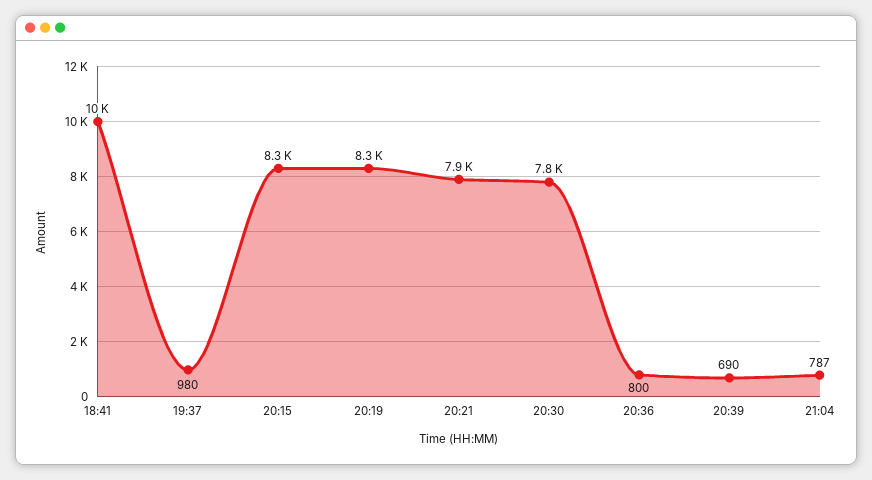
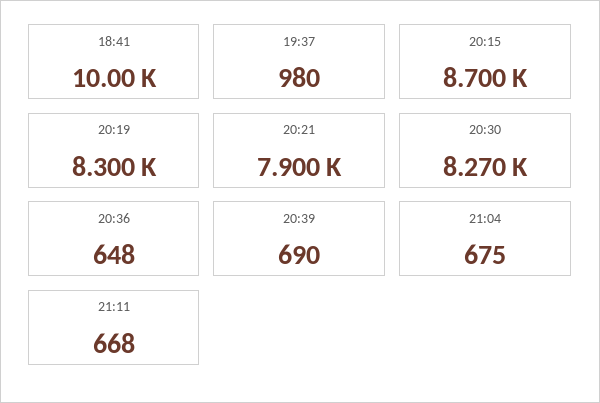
20:15: 8300 -> 8700
20:30: 7800 -> 8270
20:36: 800 -> 648
21:04: 787 -> 675
21:11: none -> 668

